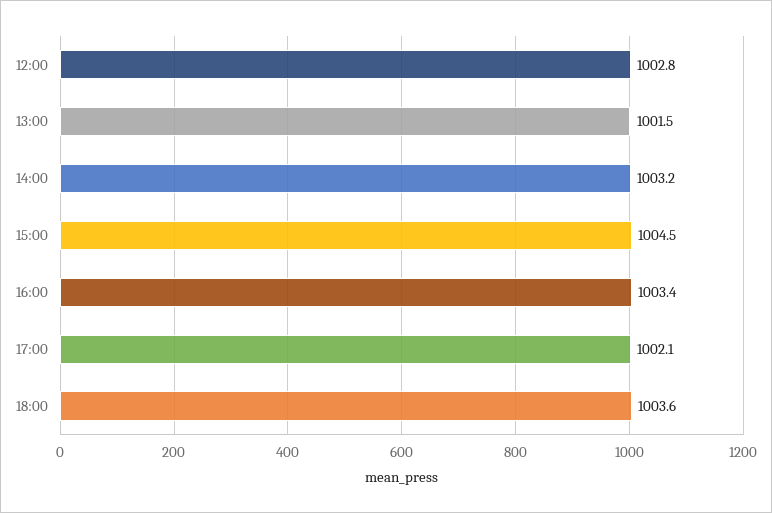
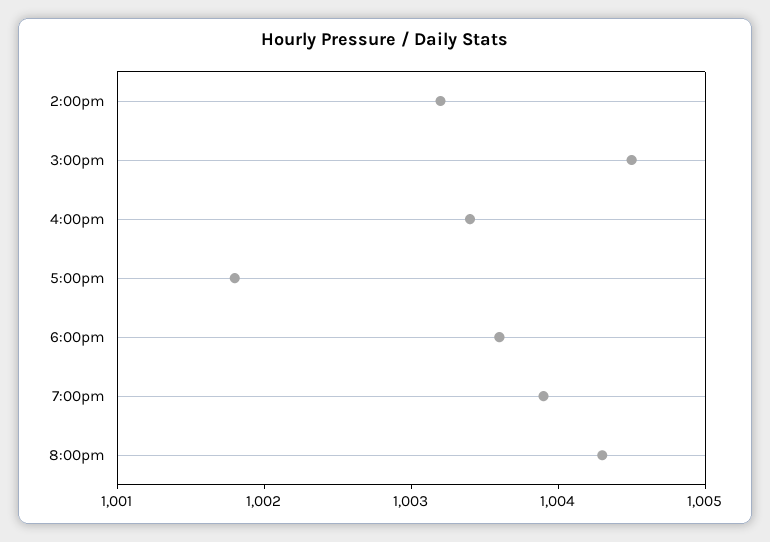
12:00: 1002.8 -> none
13:00: 1001.5 -> none
17:00: 1002.1 -> 1001.8
7:00pm: none -> 1003.9
8:00pm: none -> 1004.3

